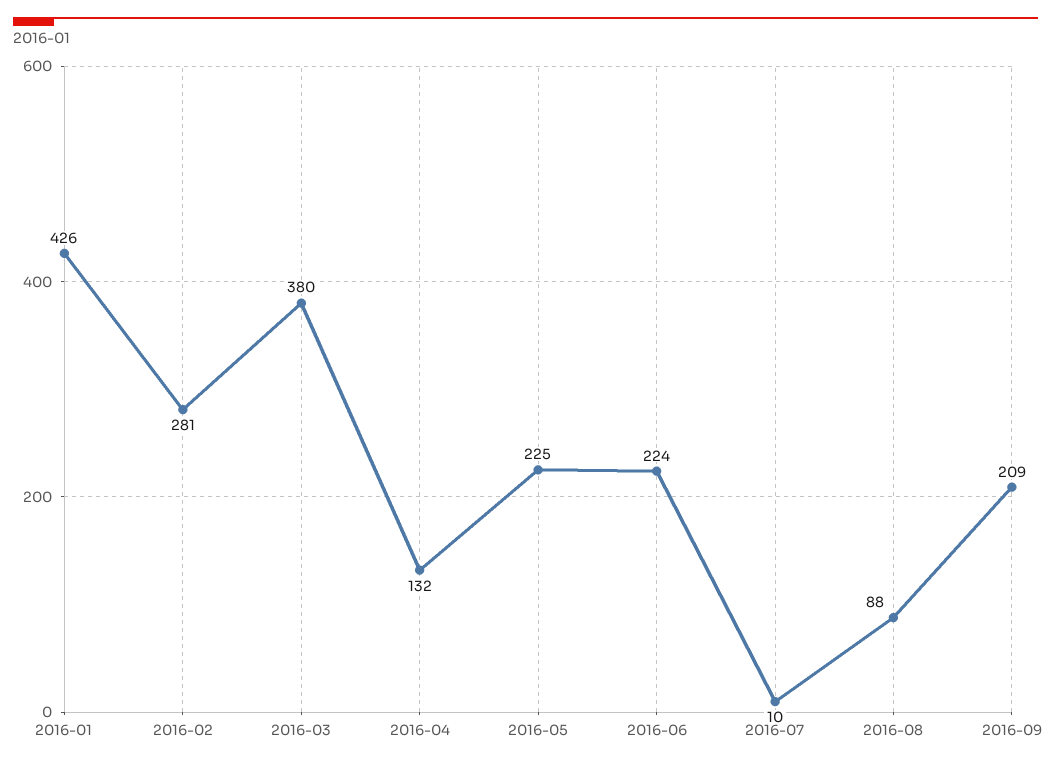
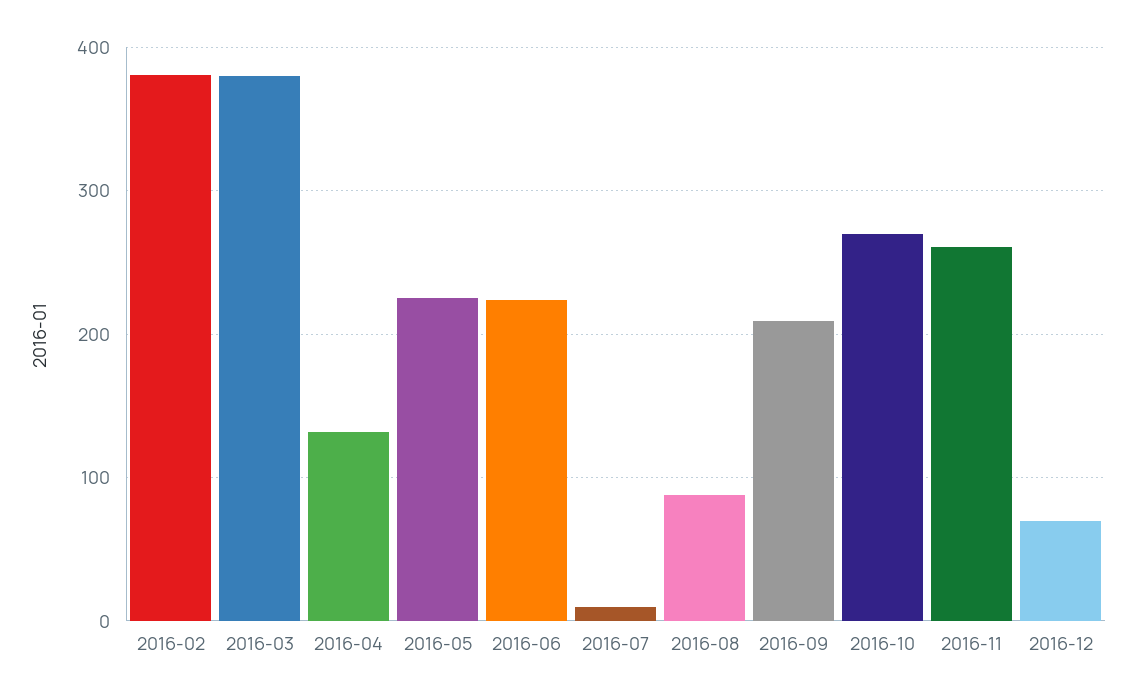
2016-01: 426 -> none
2016-02: 281 -> 380
2016-10: none -> 270
2016-11: none -> 260
2016-12: none -> 70

